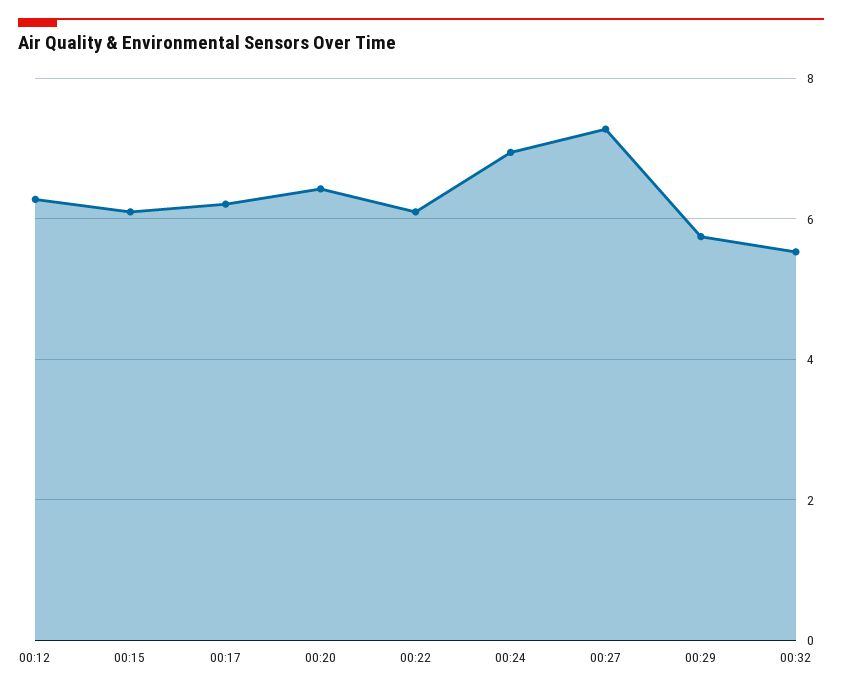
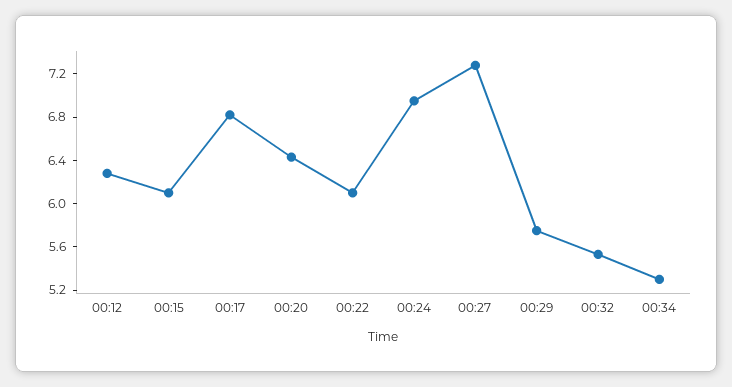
00:17: 6.2 -> 6.8
00:34: none -> 5.3

